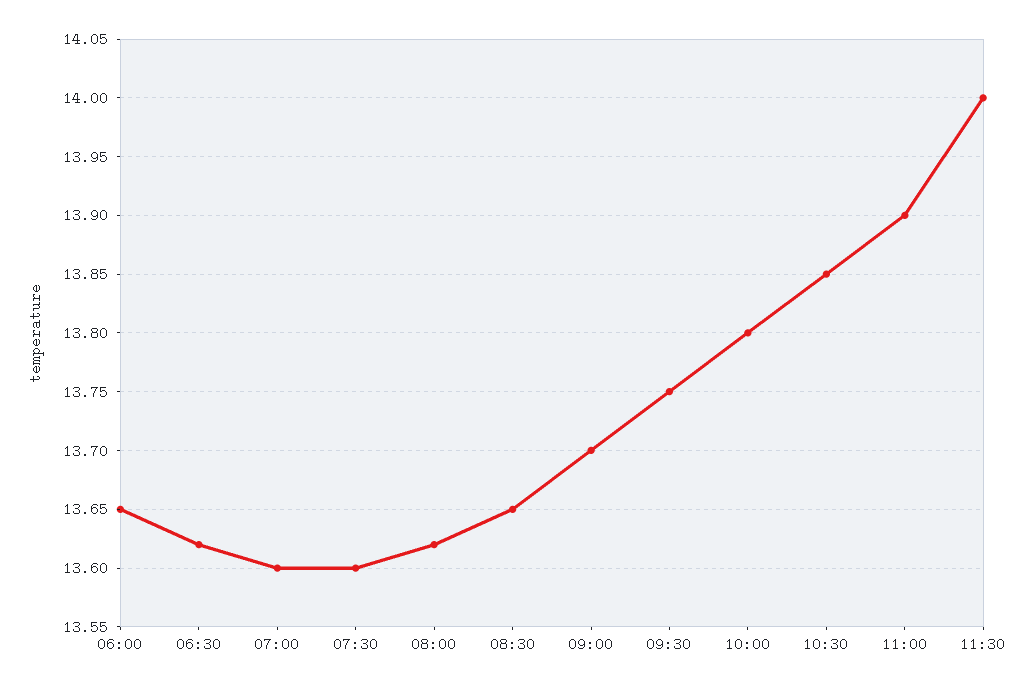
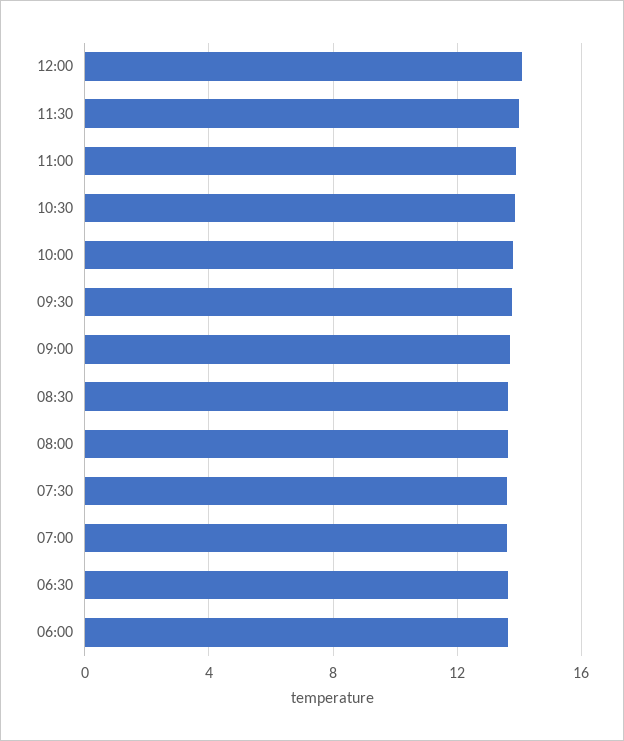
12:00: none -> 14

